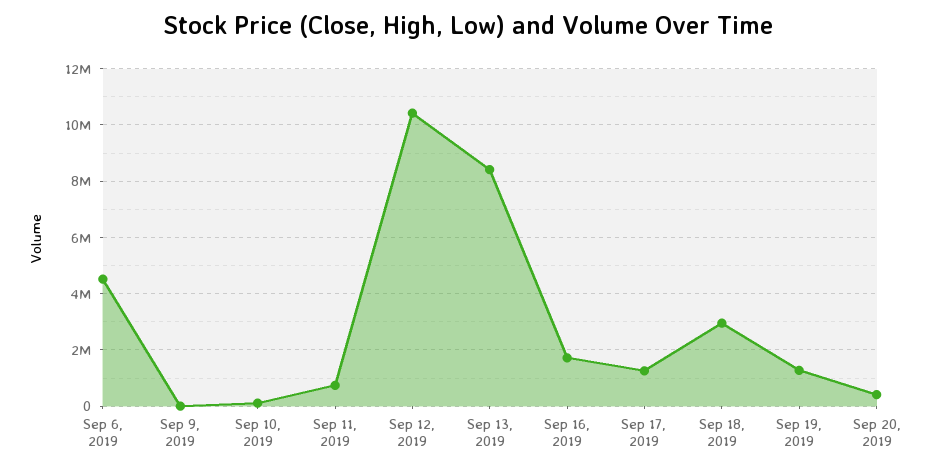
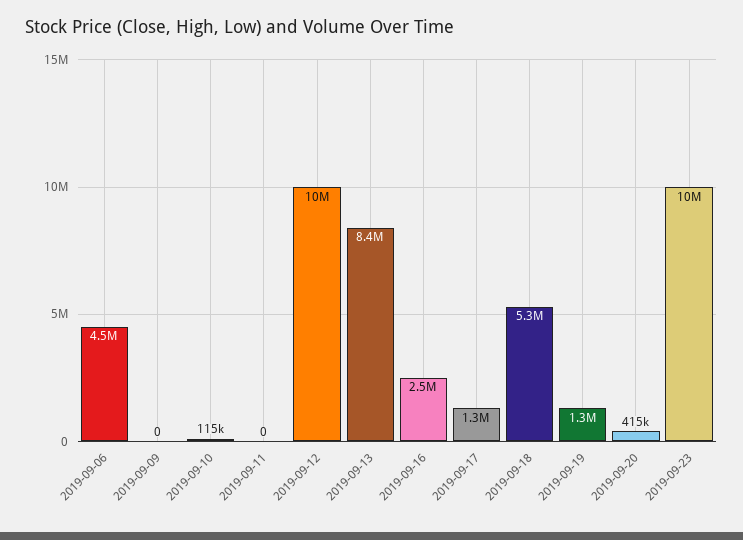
Sep 11, 2019: 750000 -> 0
Sep 16, 2019: 1750000 -> 2500000
Sep 18, 2019: 3000000 -> 5300000
2019-09-23: none -> 10000000

